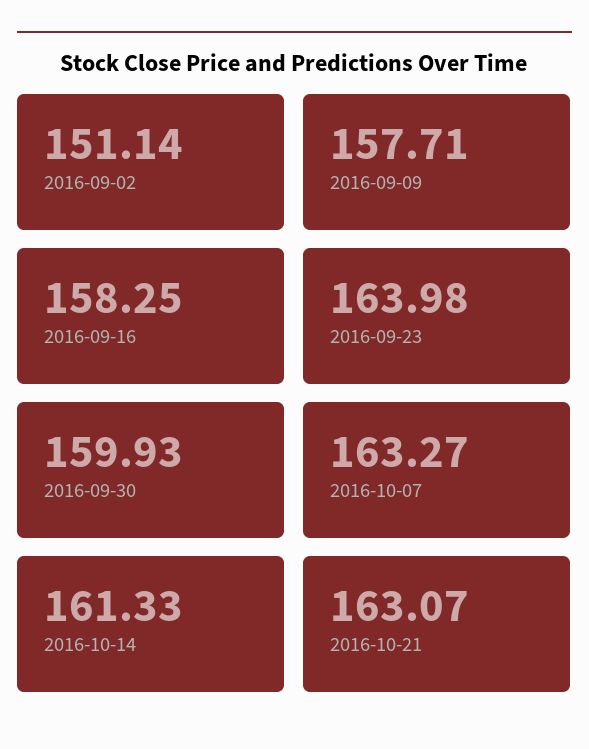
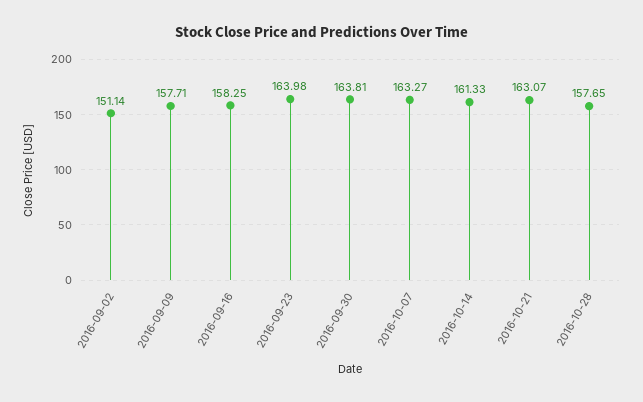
2016-09-30: 159.93 -> 163.81
2016-10-28: none -> 157.65

